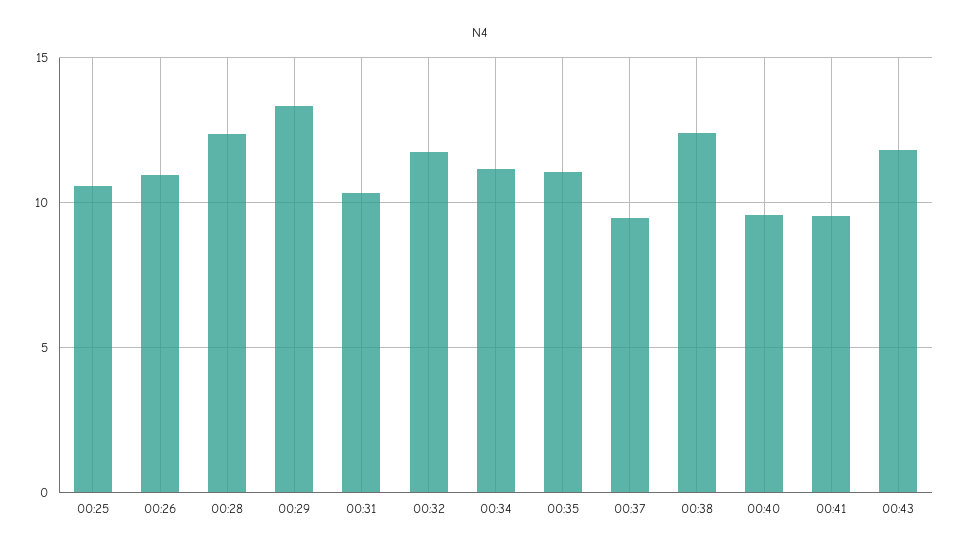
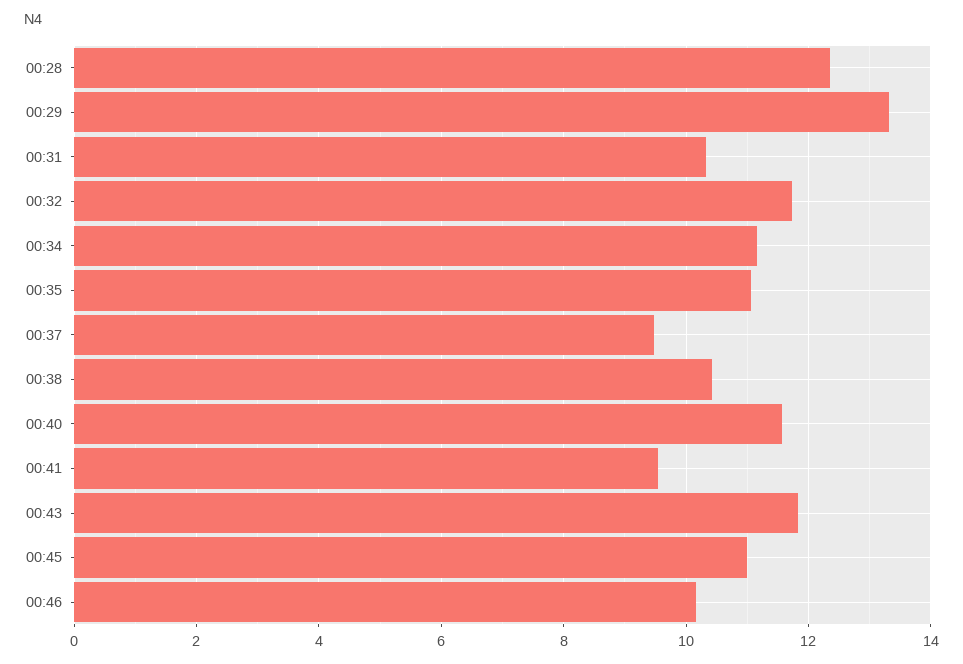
00:25: 10.5 -> none
00:26: 11 -> none
00:38: 12.5 -> 10.4
00:40: 9.5 -> 11.6
00:45: none -> 11
00:46: none -> 10.2

